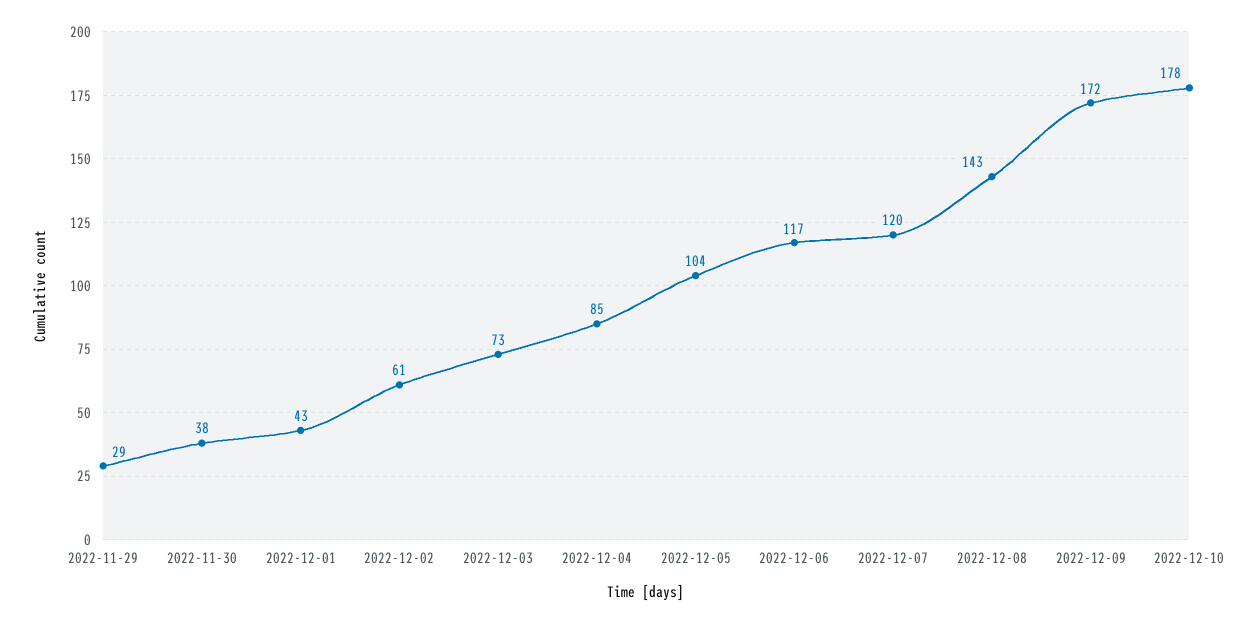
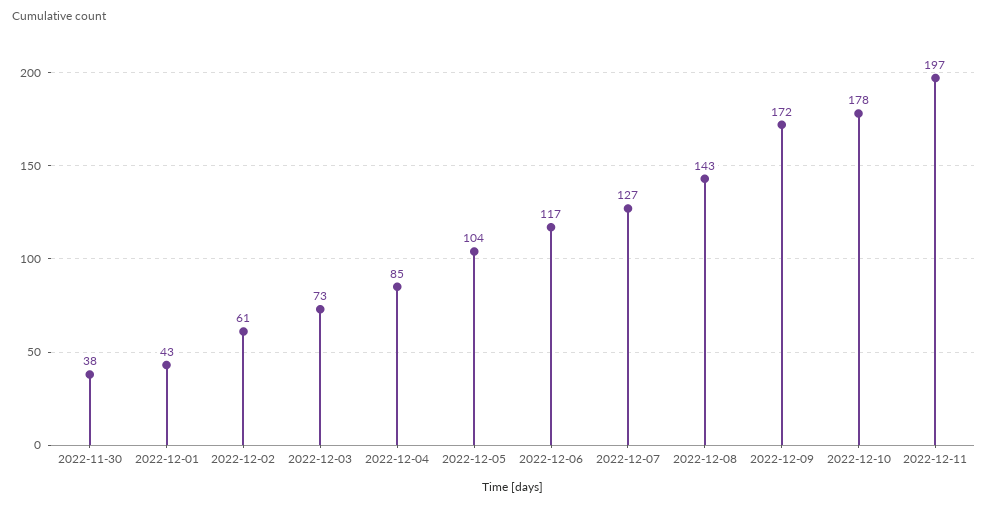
2022-11-29: 29 -> none
2022-12-07: 120 -> 127
2022-12-11: none -> 197

